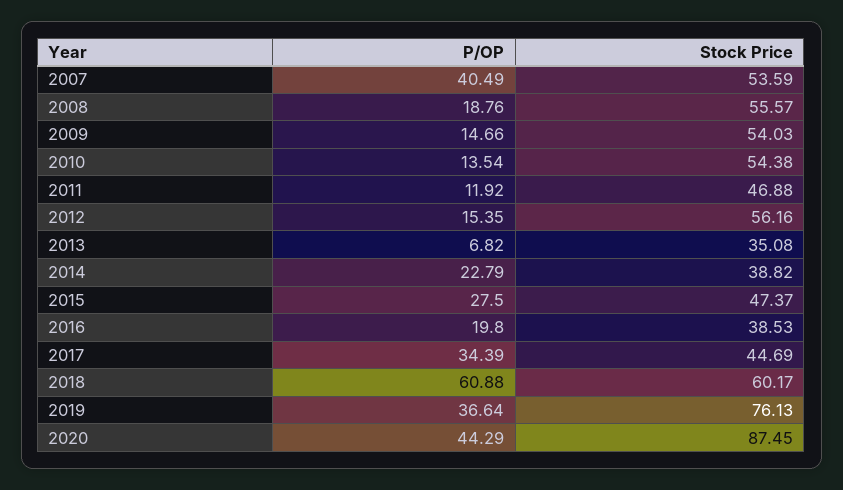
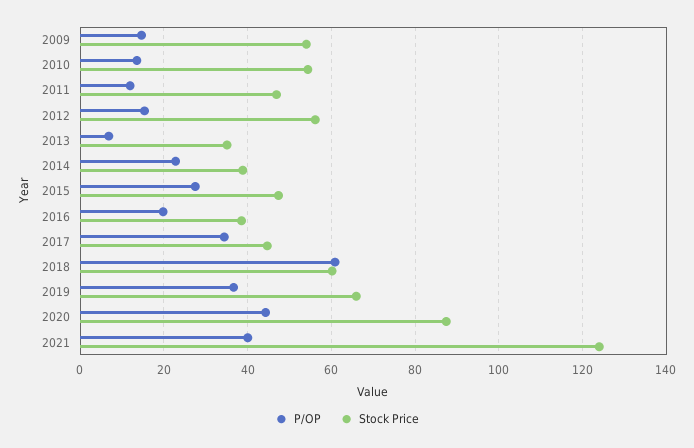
P/OP, 2007: 40.49 -> none
Stock Price, 2007: 53.59 -> none
P/OP, 2008: 18.76 -> none
Stock Price, 2008: 55.57 -> none
Stock Price, 2019: 76.13 -> 66
P/OP, 2021: none -> 40
Stock Price, 2021: none -> 124

